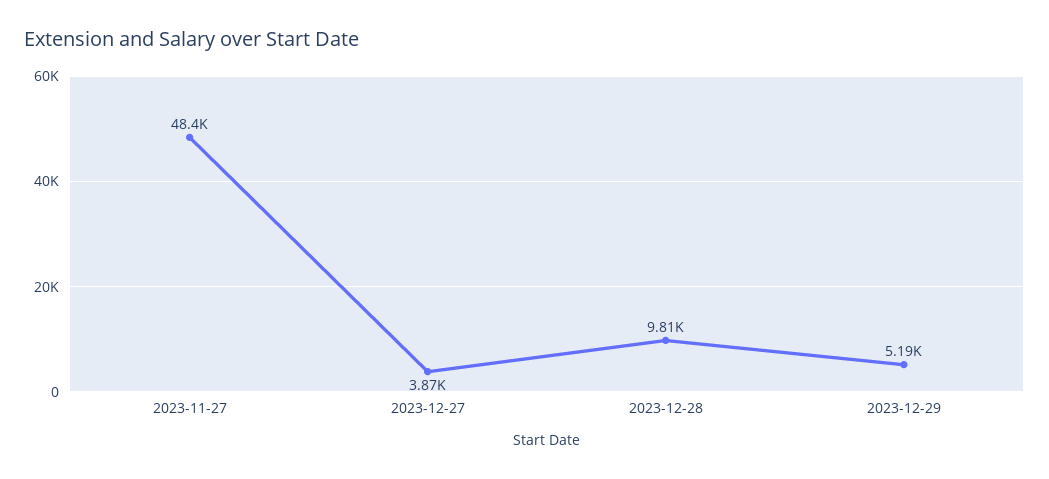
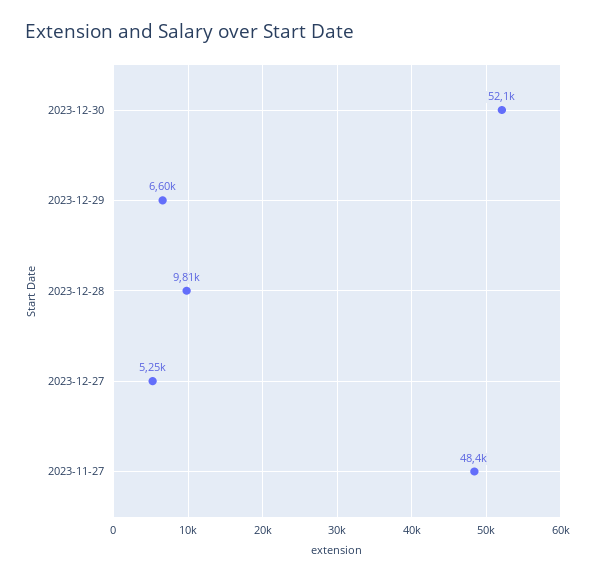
2023-12-27: 3870 -> 5250
2023-12-29: 5190 -> 6600
2023-12-30: none -> 52100

